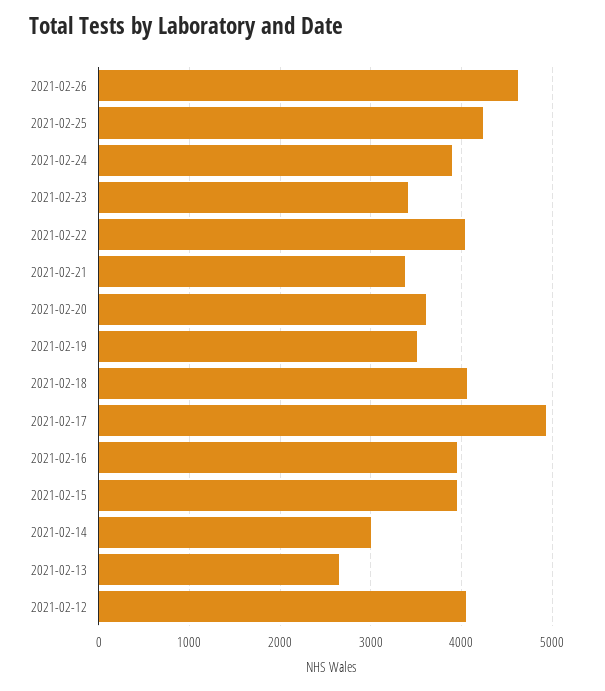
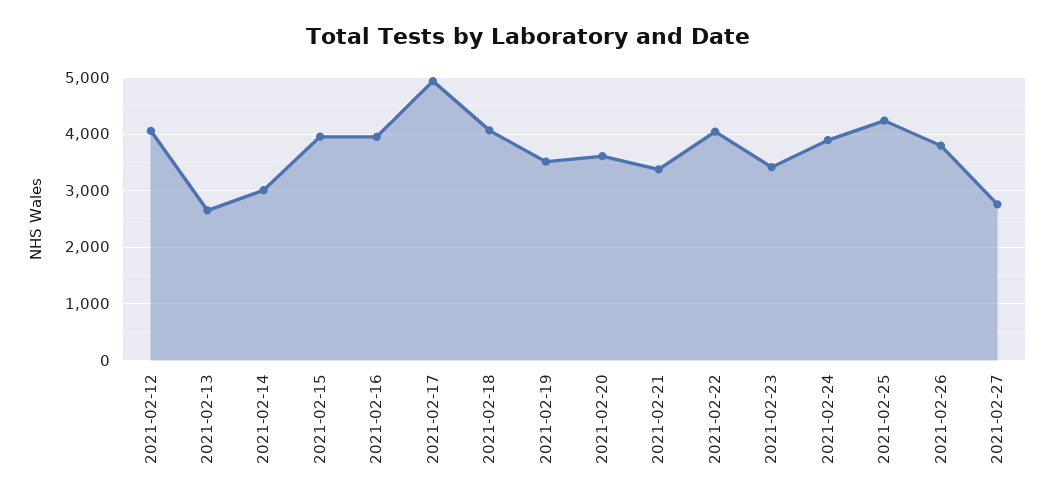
2021-02-26: 4600 -> 3800
2021-02-27: none -> 2800

